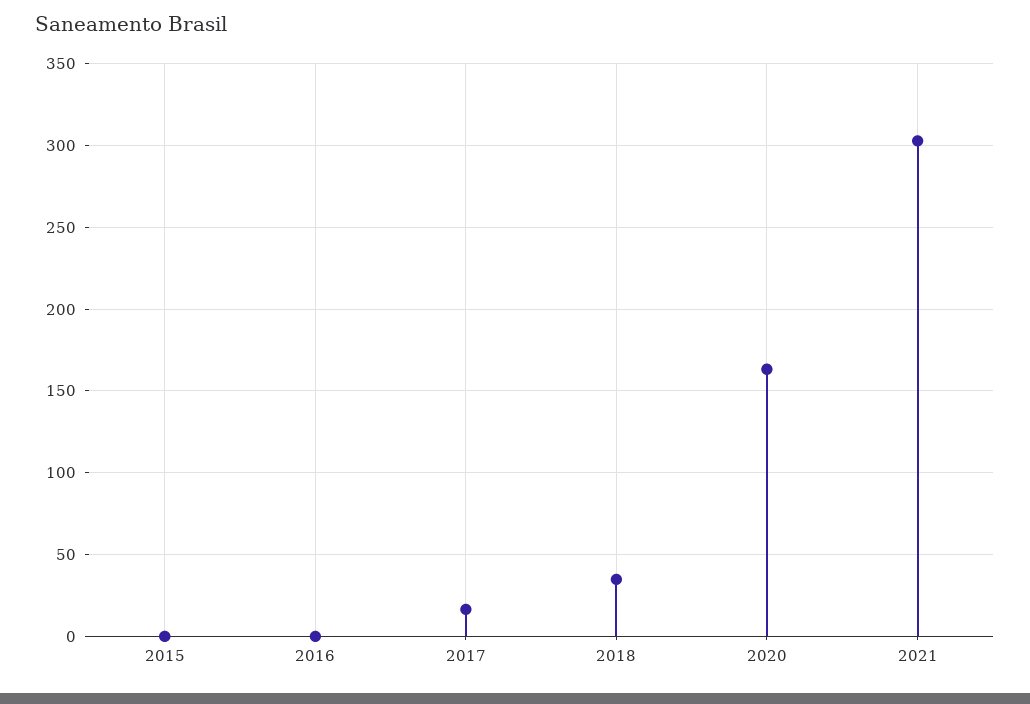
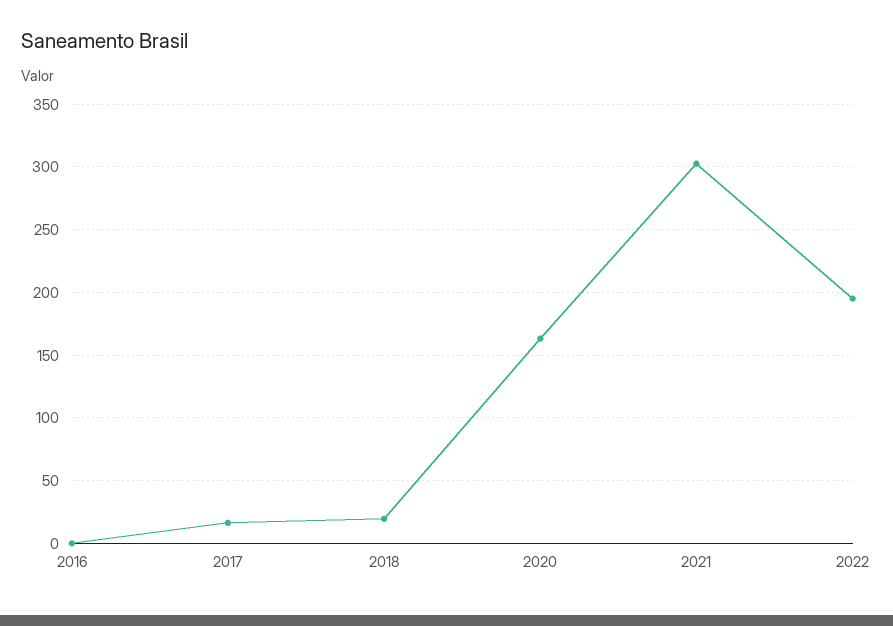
2015: 0 -> none
2018: 35 -> 20
2022: none -> 195

